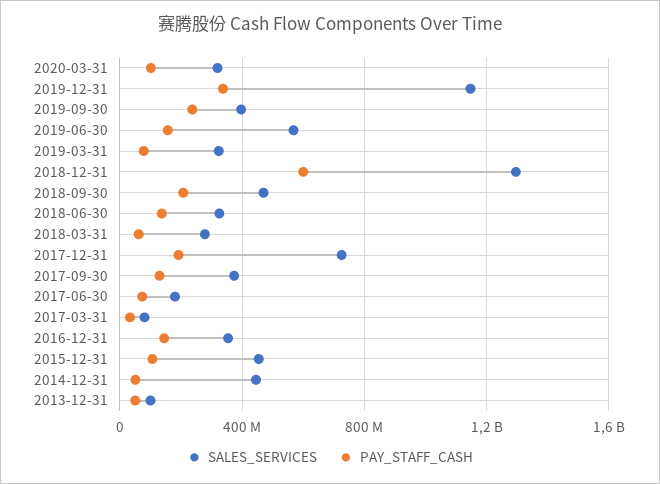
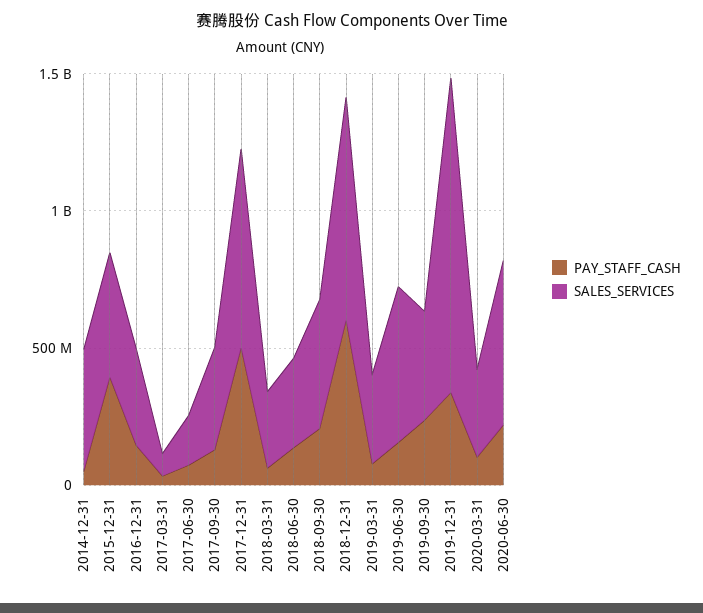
SALES_SERVICES, 2018-12-31: 1300000000 -> 800000000
PAY_STAFF_CASH, 2017-12-31: 200000000 -> 500000000
PAY_STAFF_CASH, 2015-12-31: 100000000 -> 400000000
SALES_SERVICES, 2013-12-31: 100000000 -> none
PAY_STAFF_CASH, 2013-12-31: 50000000 -> none
PAY_STAFF_CASH, 2020-06-30: none -> 200000000
SALES_SERVICES, 2020-06-30: none -> 600000000

